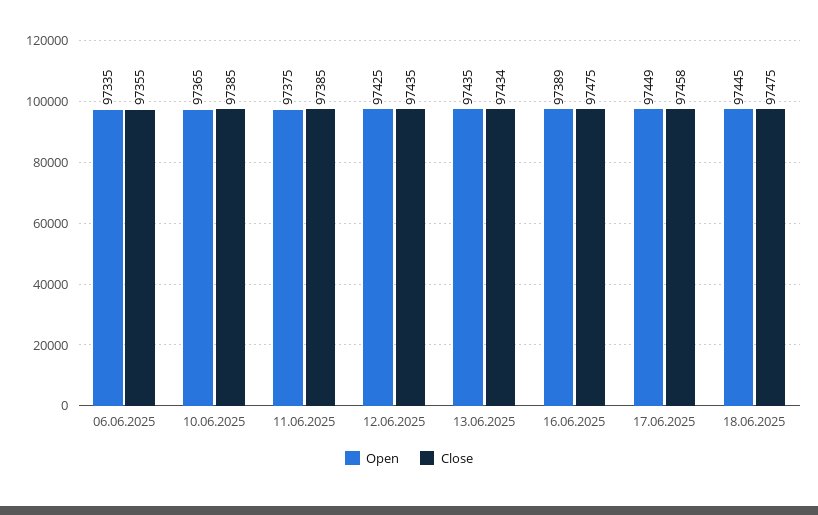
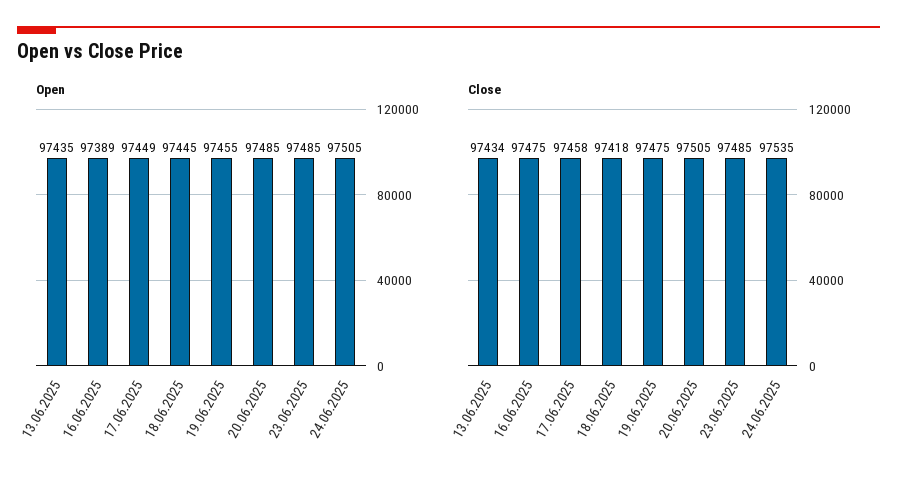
Open, 06.06.2025: 97335 -> none
Close, 06.06.2025: 97355 -> none
Open, 10.06.2025: 97365 -> none
Close, 10.06.2025: 97385 -> none
Open, 11.06.2025: 97375 -> none
Close, 11.06.2025: 97385 -> none
Open, 12.06.2025: 97425 -> none
Close, 12.06.2025: 97435 -> none
Close, 18.06.2025: 97475 -> 97418
Open, 19.06.2025: none -> 97455
Open, 20.06.2025: none -> 97485
Open, 23.06.2025: none -> 97485
Open, 24.06.2025: none -> 97505
Close, 19.06.2025: none -> 97475
Close, 20.06.2025: none -> 97505
Close, 23.06.2025: none -> 97485
Close, 24.06.2025: none -> 97535

